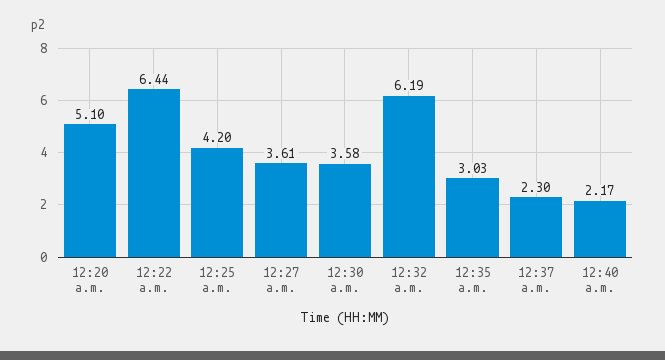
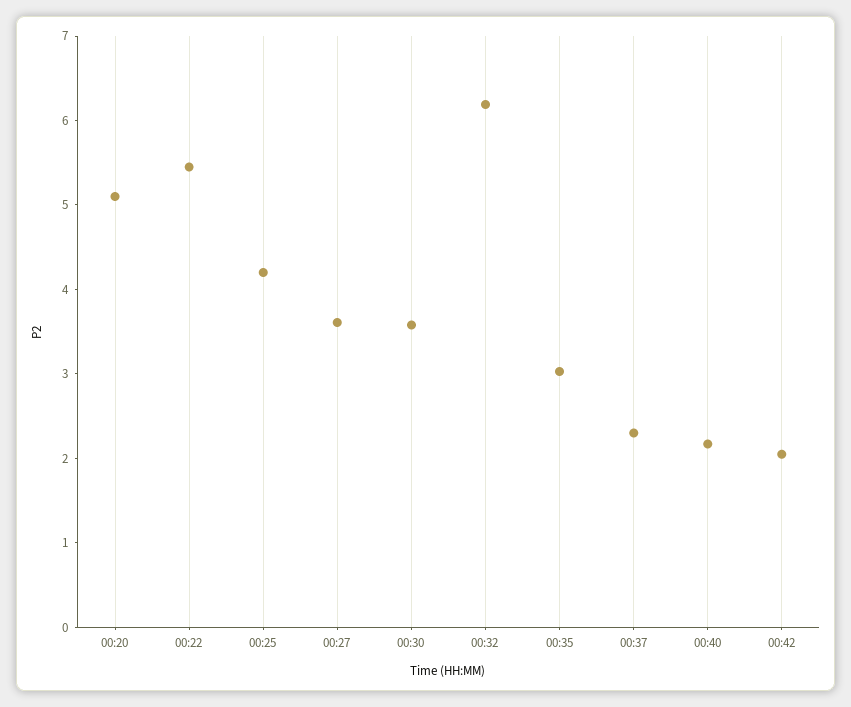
12:22 a.m.: 6.44 -> 5.4
00:42: none -> 2

